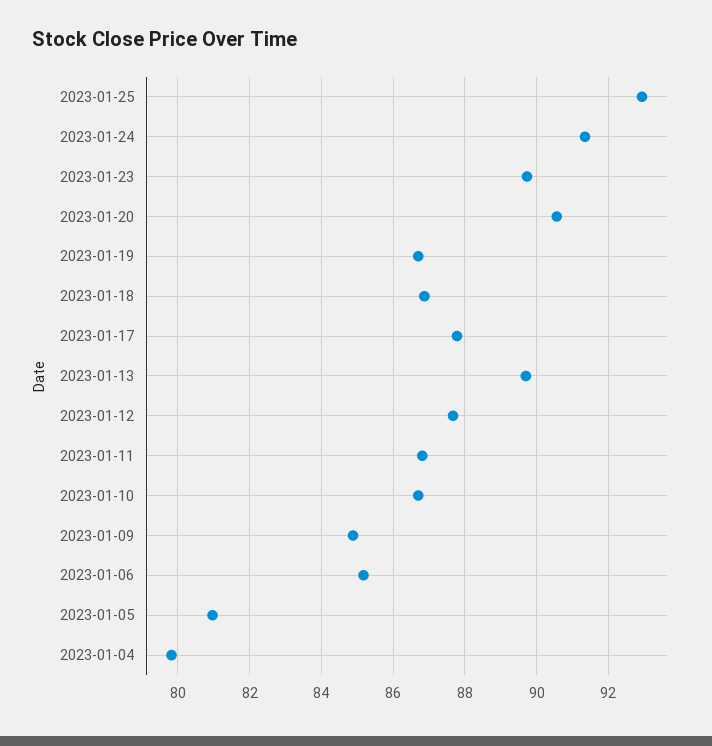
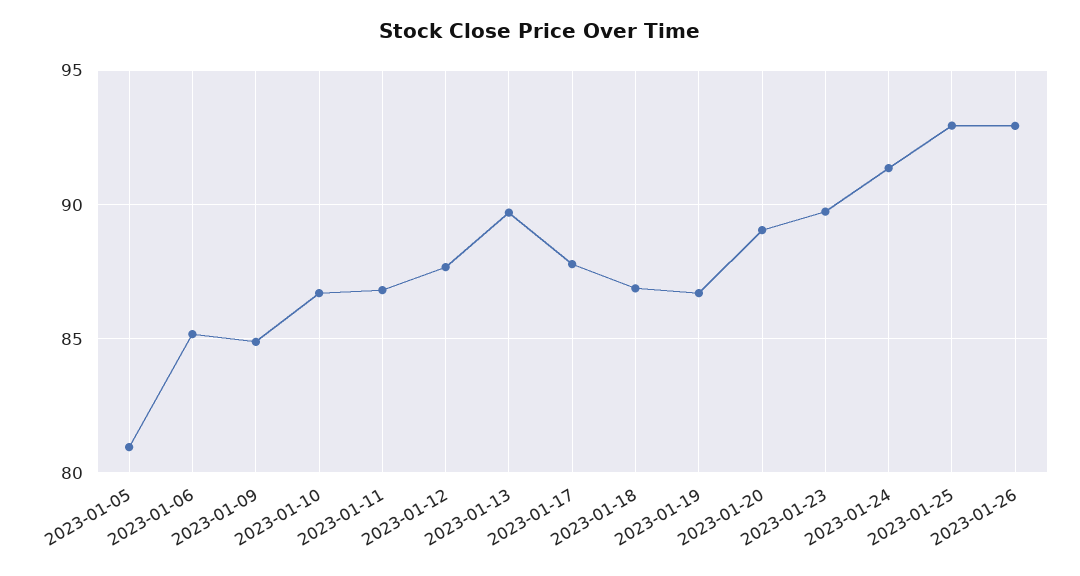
2023-01-20: 90.6 -> 89
2023-01-04: 79.8 -> none
2023-01-26: none -> 93

